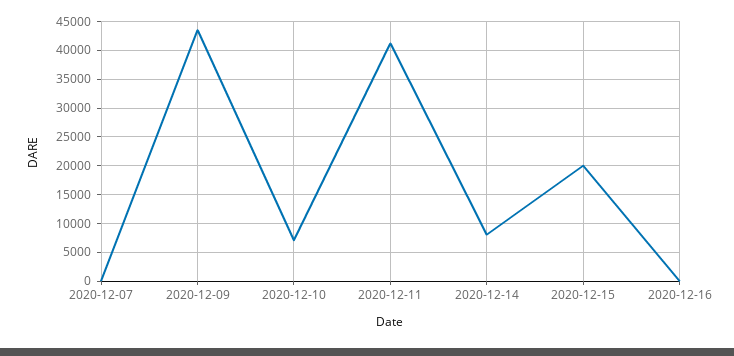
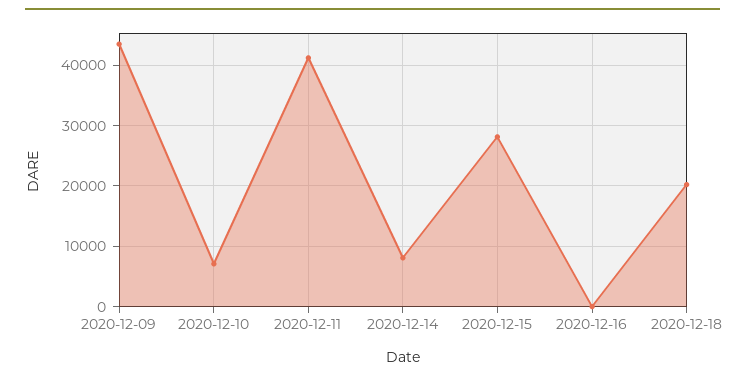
2020-12-07: 0 -> none
2020-12-15: 20000 -> 28000
2020-12-18: none -> 20000

